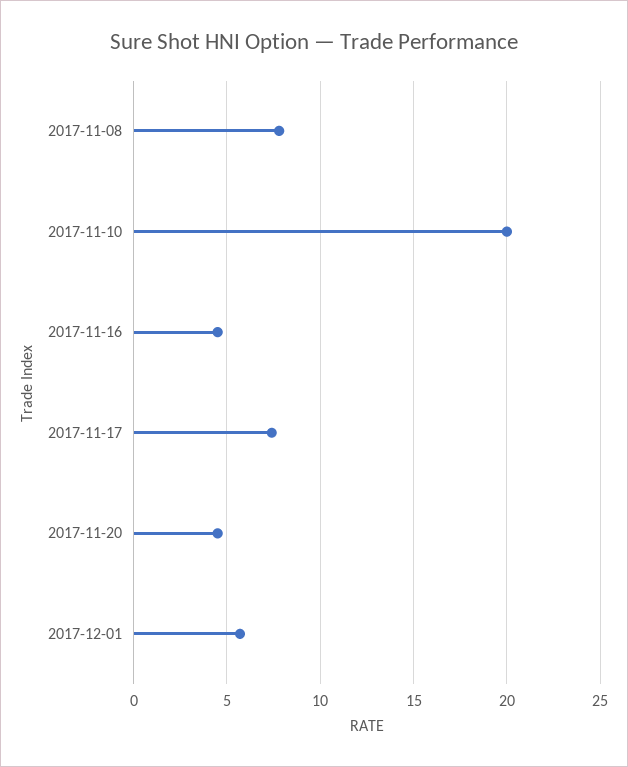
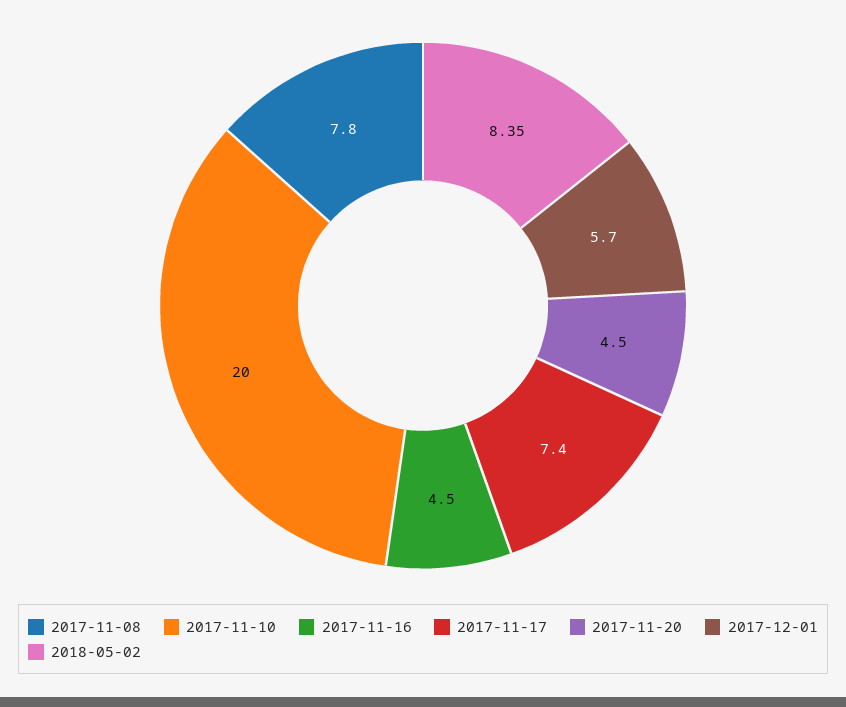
2018-05-02: none -> 8.35

